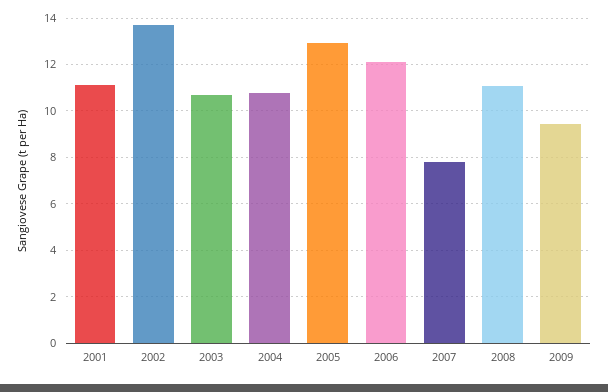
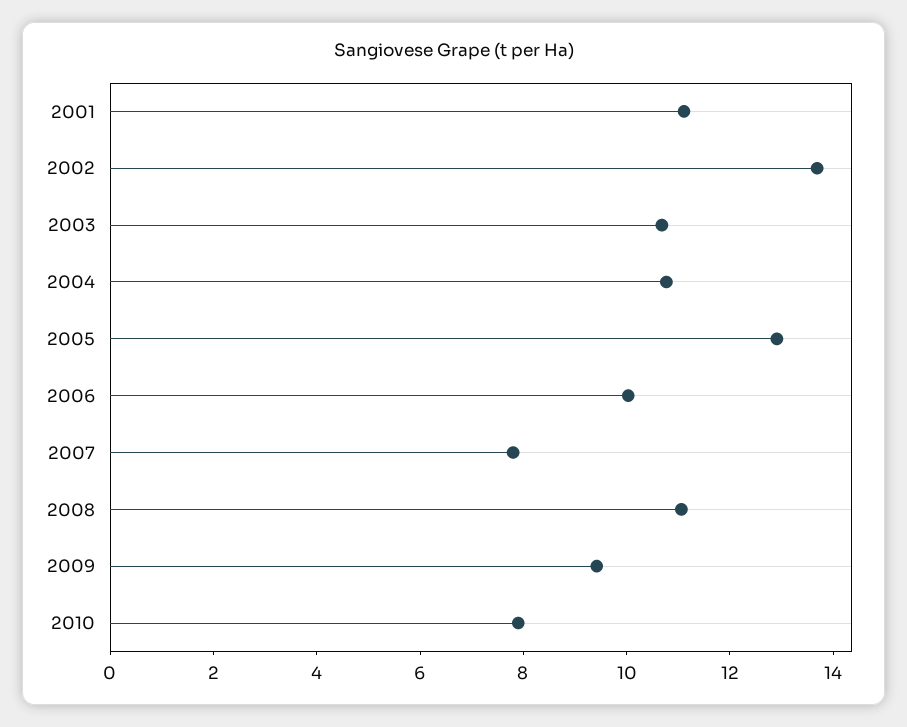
2006: 12 -> 10
2010: none -> 8

